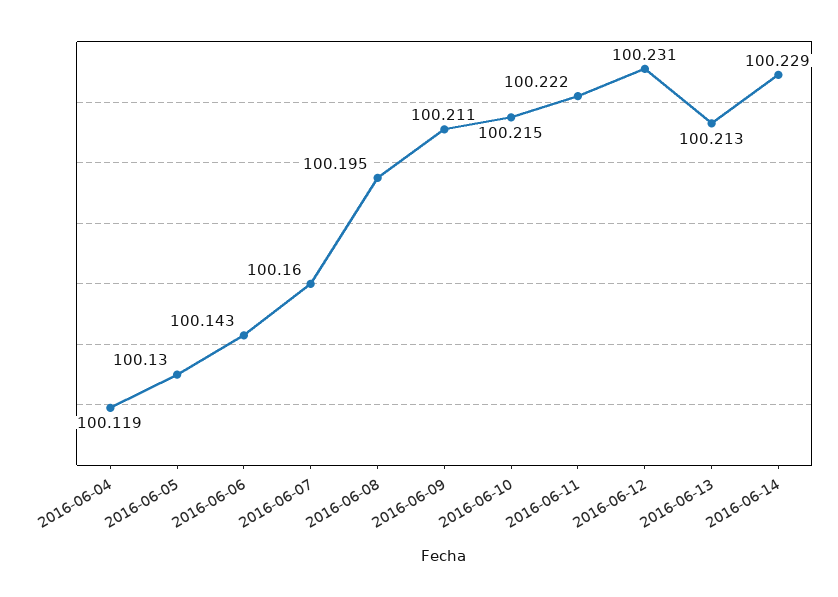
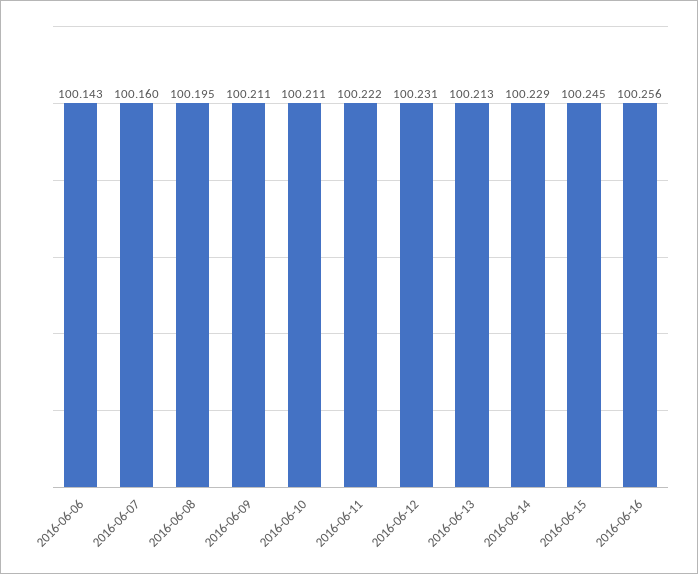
2016-06-04: 100.119 -> none
2016-06-05: 100.13 -> none
2016-06-10: 100.215 -> 100.211
2016-06-15: none -> 100.245
2016-06-16: none -> 100.256

